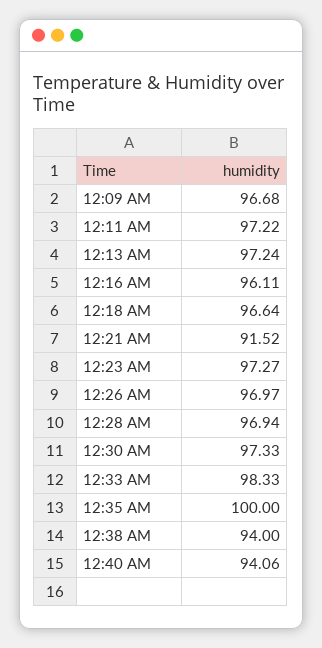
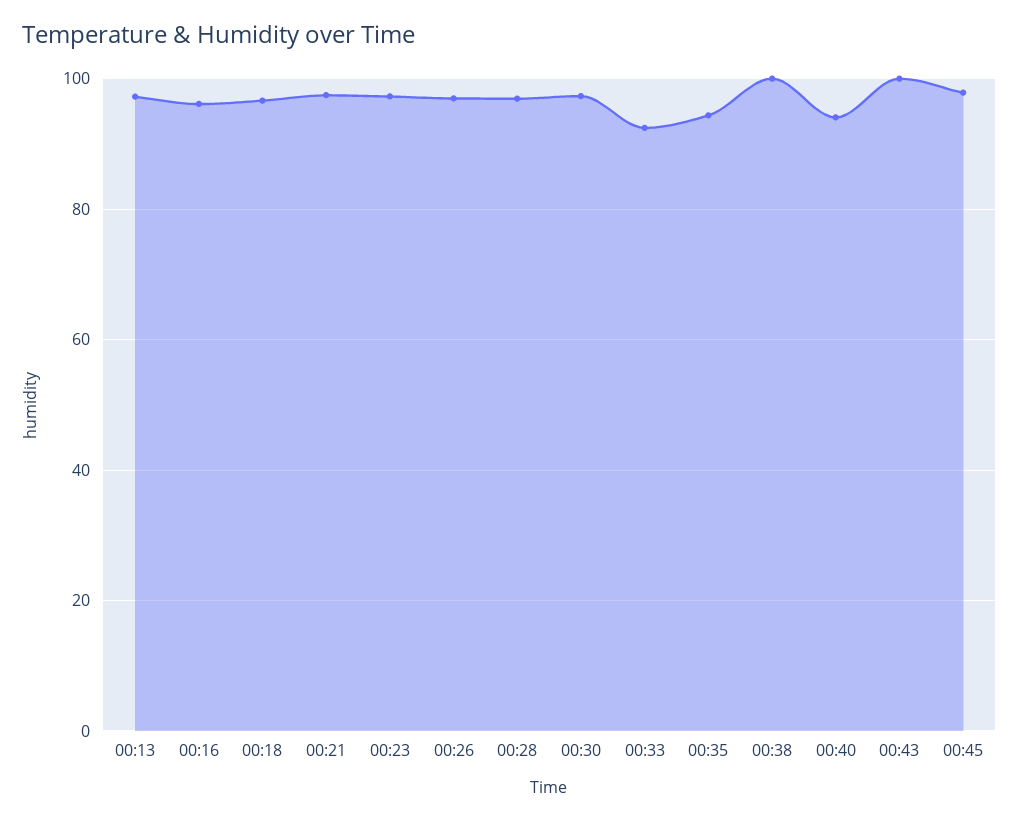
12:09 AM: 96.68 -> none
12:11 AM: 97.22 -> none
12:21 AM: 91.52 -> 98
12:33 AM: 98.33 -> 92
12:35 AM: 100 -> 94
12:38 AM: 94 -> 100
00:43: none -> 100
00:45: none -> 98

